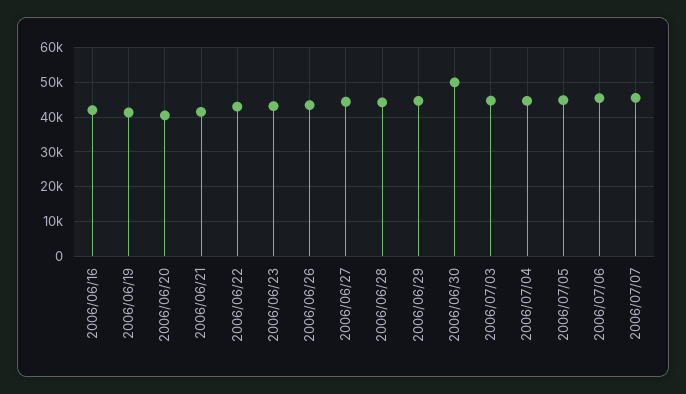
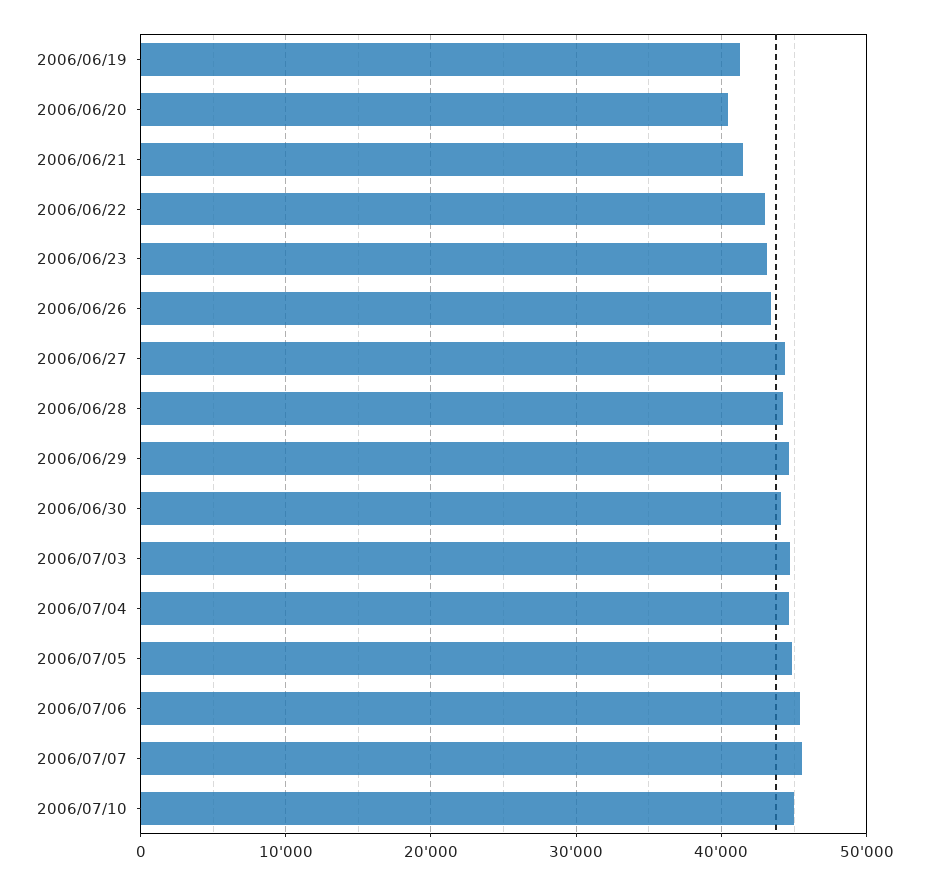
2006/06/16: 42000 -> none
2006/06/30: 50000 -> 44000
2006/07/10: none -> 45000

